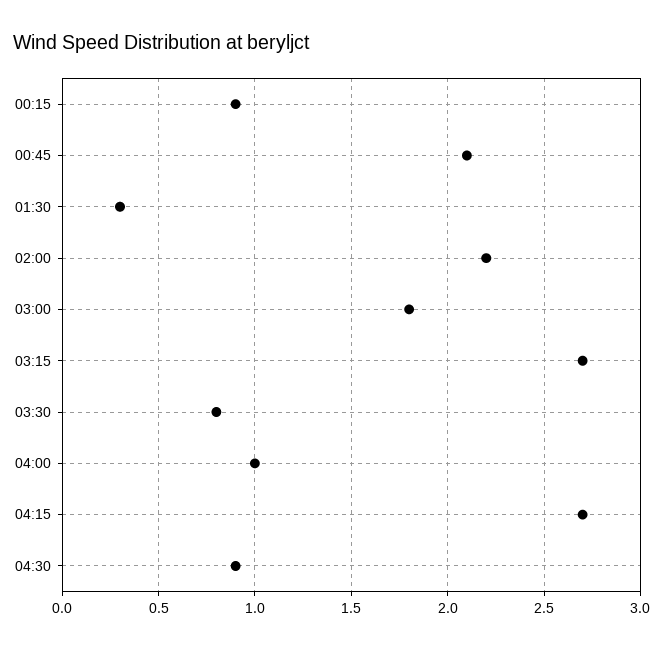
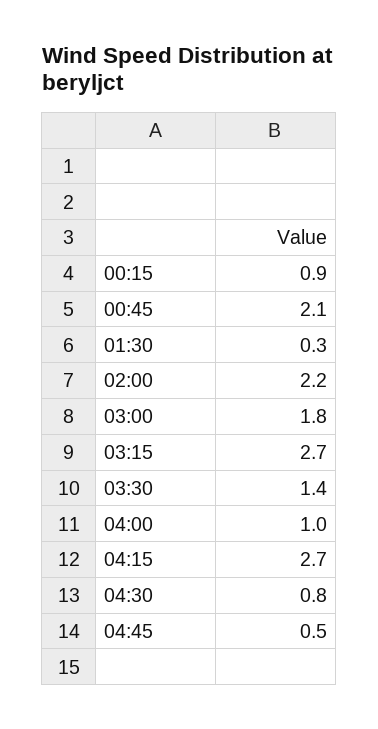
03:30: 0.8 -> 1.4
04:30: 0.9 -> 0.8
04:45: none -> 0.5

